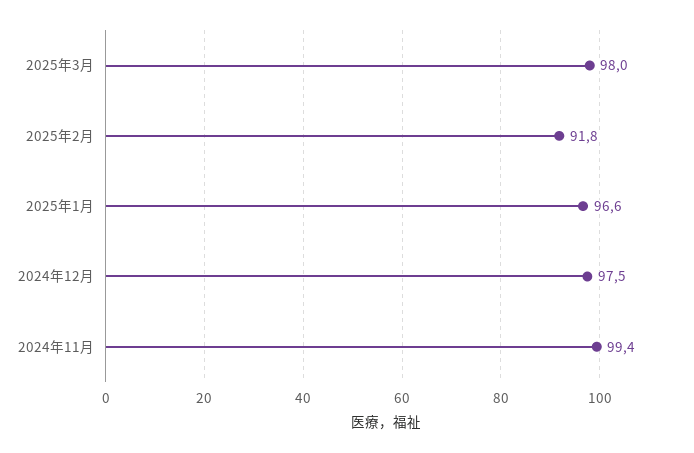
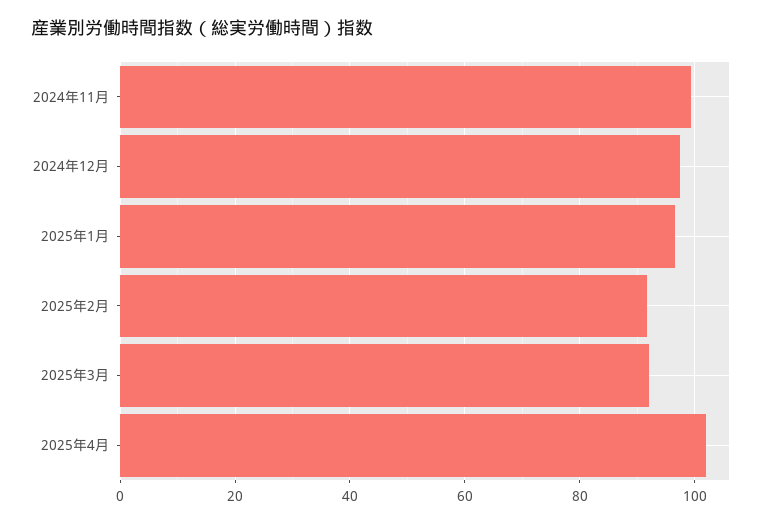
2025年3月: 98 -> 92
2025年4月: none -> 102

